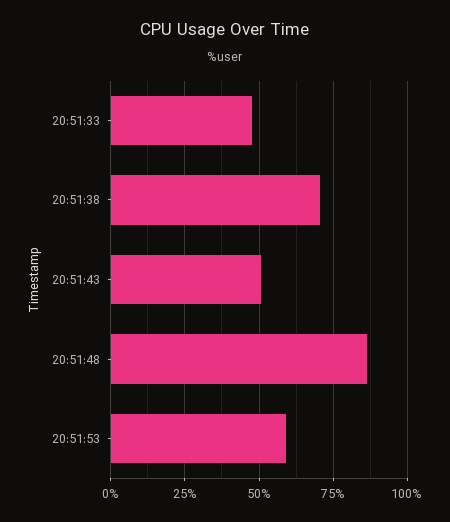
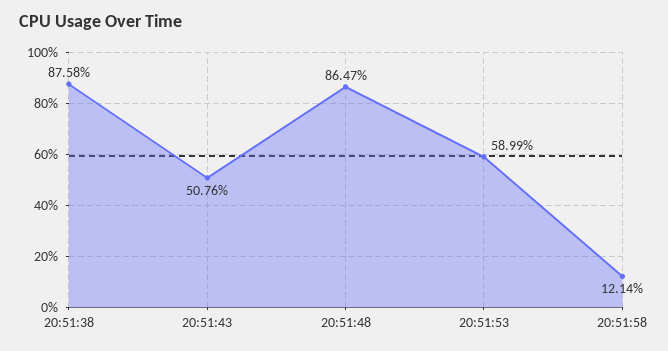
20:51:33: 47.5 -> none
20:51:38: 70 -> 87.58
20:51:58: none -> 12.14

